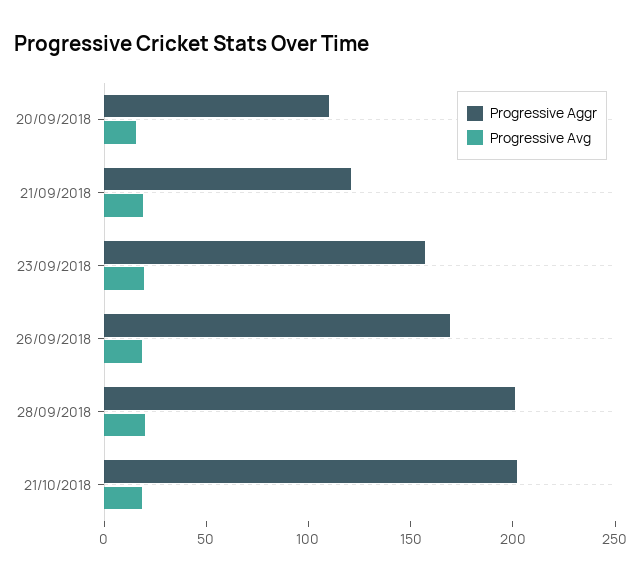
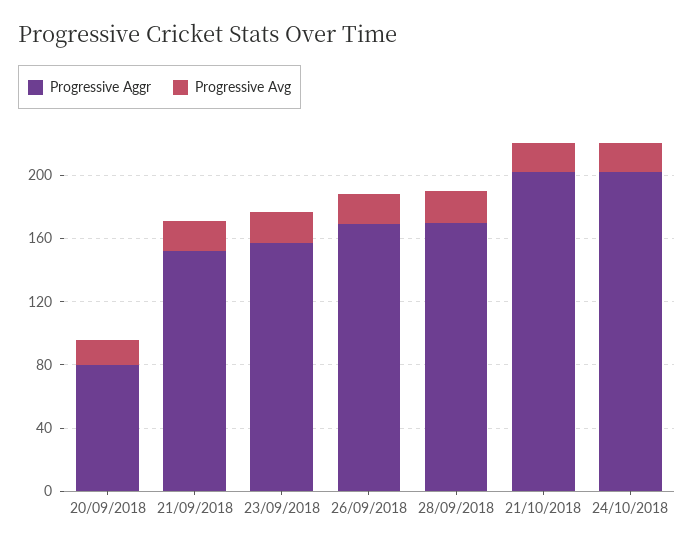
Progressive Aggr, 20/09/2018: 110 -> 80
Progressive Aggr, 21/09/2018: 120 -> 150
Progressive Aggr, 28/09/2018: 200 -> 170
Progressive Aggr, 24/10/2018: none -> 200
Progressive Avg, 24/10/2018: none -> 20

